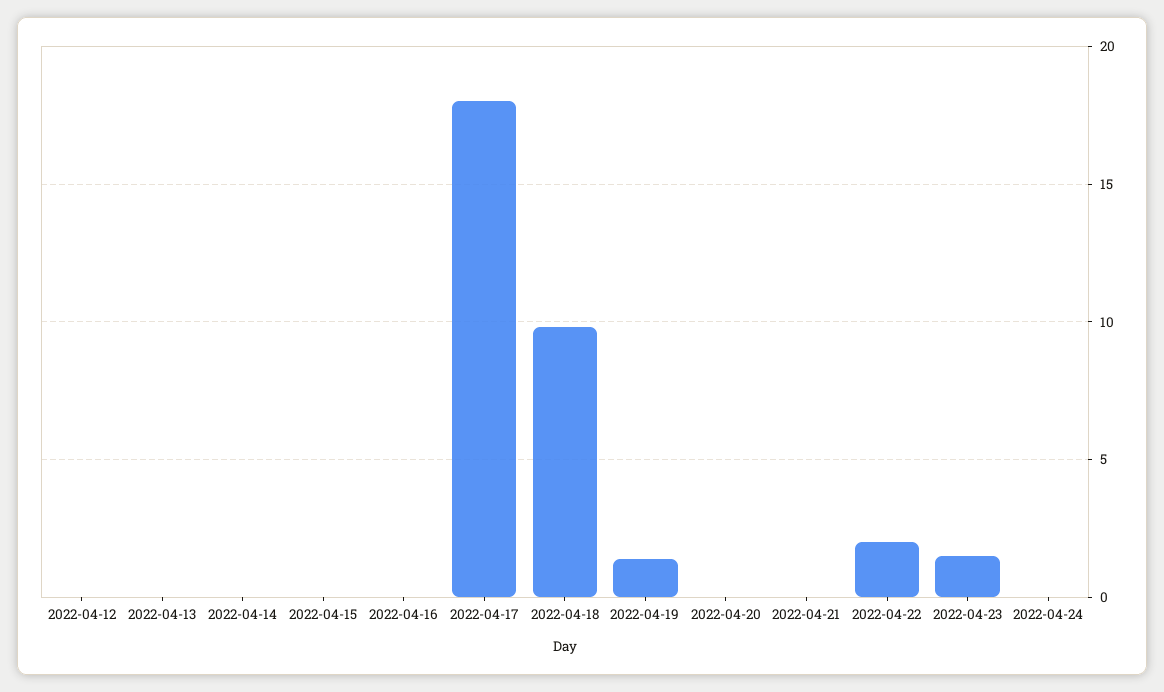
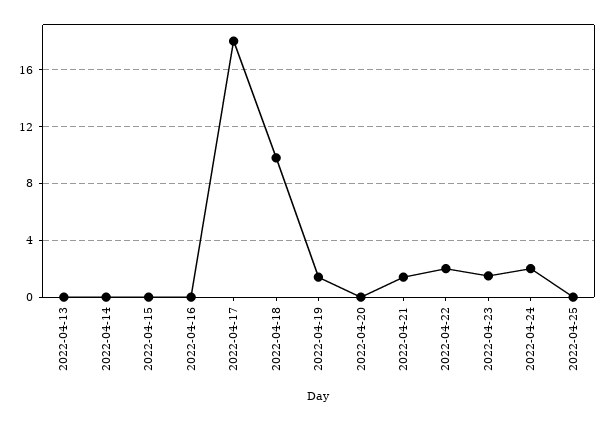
2022-04-12: 0 -> none
2022-04-21: 0 -> 1.5
2022-04-24: 0 -> 2
2022-04-25: none -> 0

